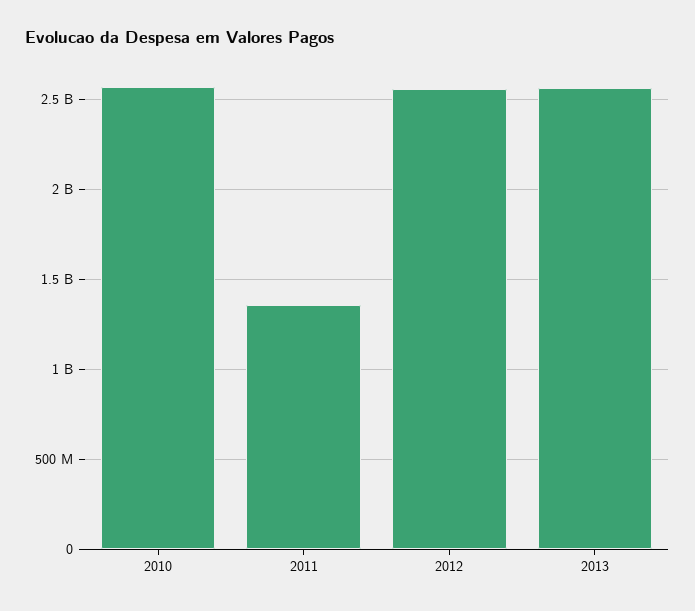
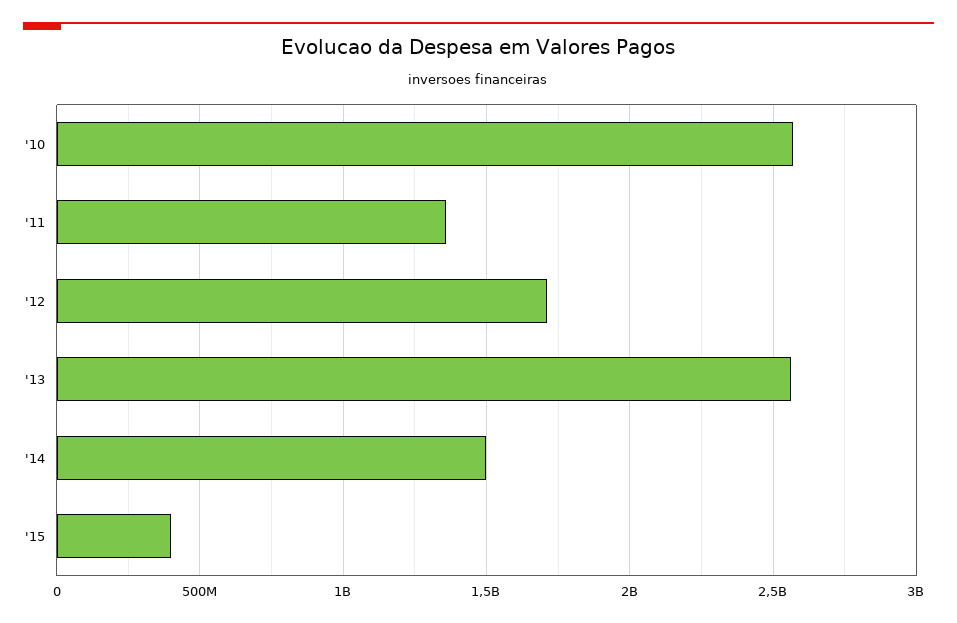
2012: 2550000000 -> 1700000000
'14: none -> 1500000000
'15: none -> 400000000

